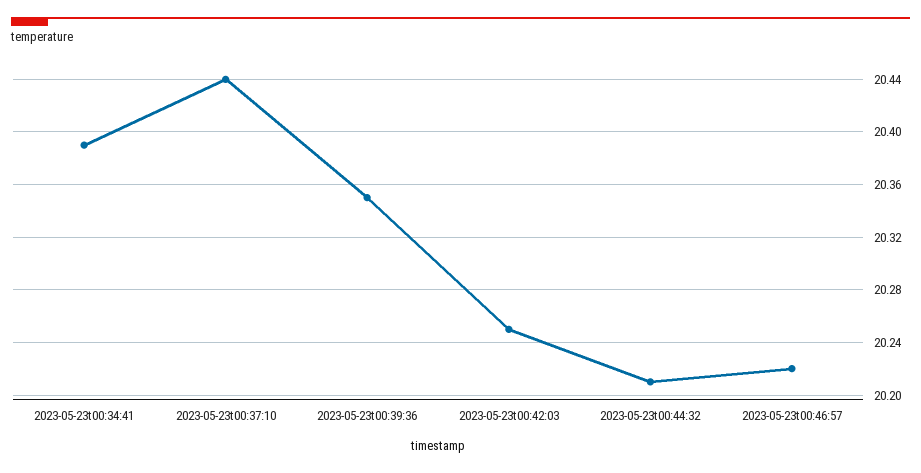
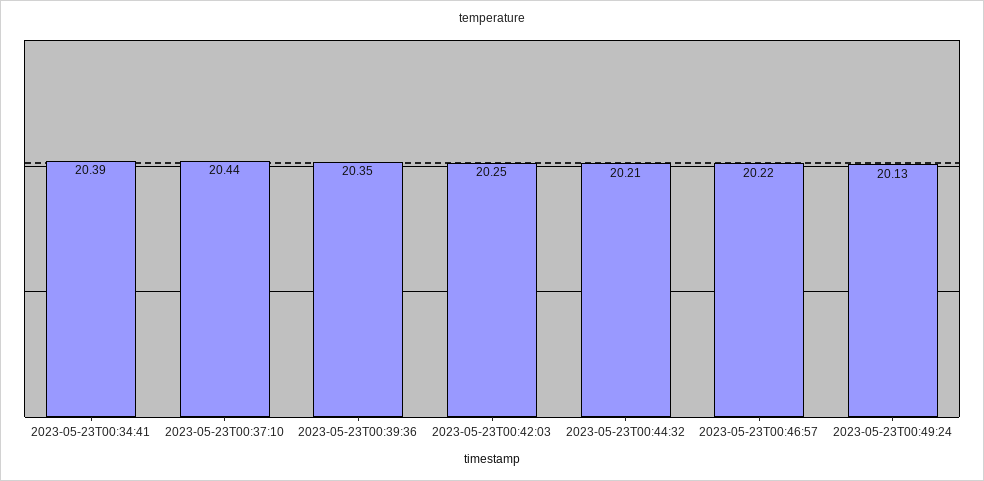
2023-05-23T00:49:24: none -> 20.13

